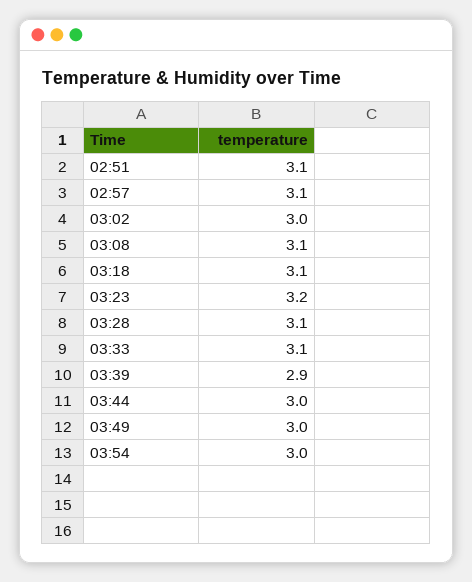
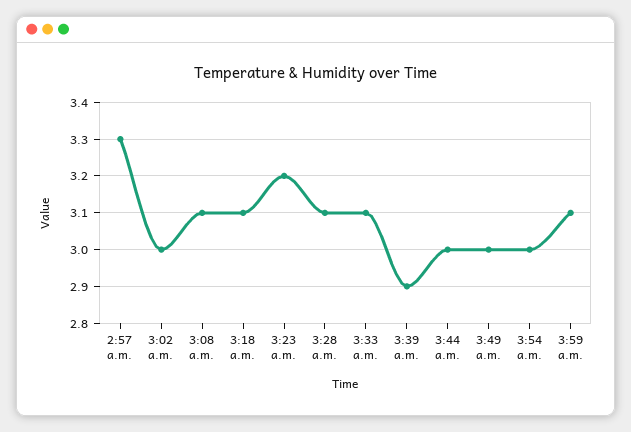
02:51: 3.1 -> none
02:57: 3.1 -> 3.3
3:59 a.m.: none -> 3.1

